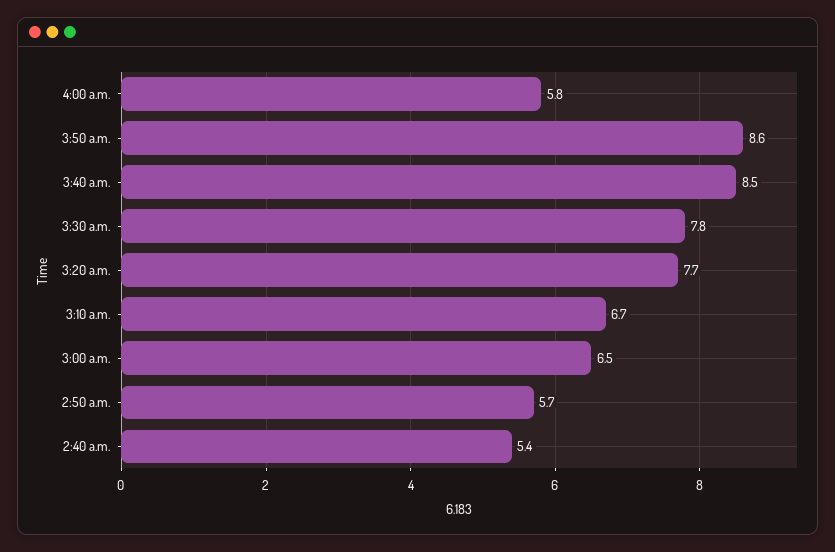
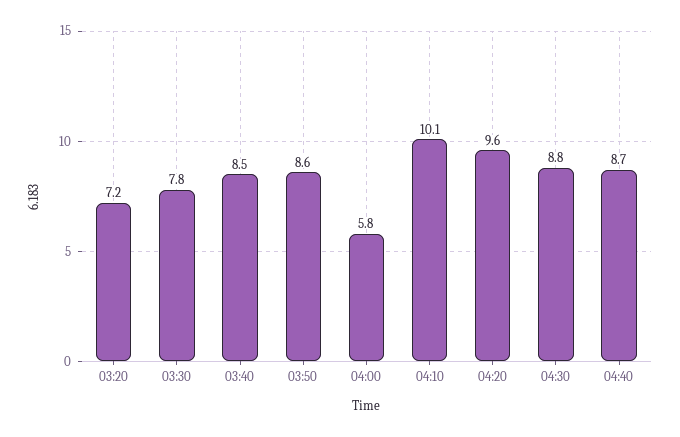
3:20 a.m.: 7.7 -> 7.2
3:10 a.m.: 6.7 -> none
3:00 a.m.: 6.5 -> none
2:50 a.m.: 5.7 -> none
2:40 a.m.: 5.4 -> none
04:10: none -> 10.1
04:20: none -> 9.6
04:30: none -> 8.8
04:40: none -> 8.7

